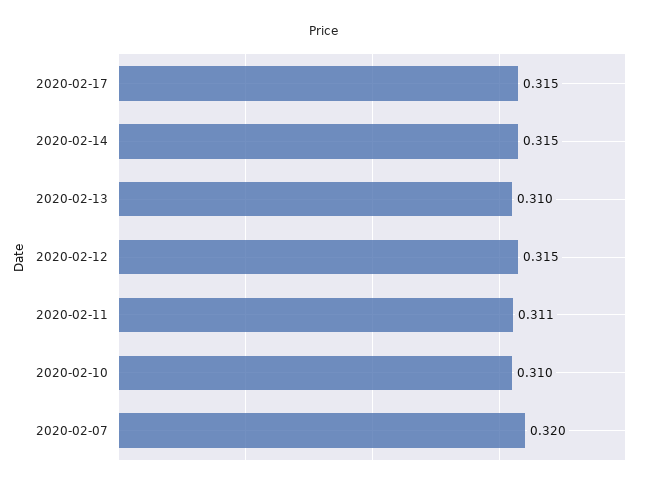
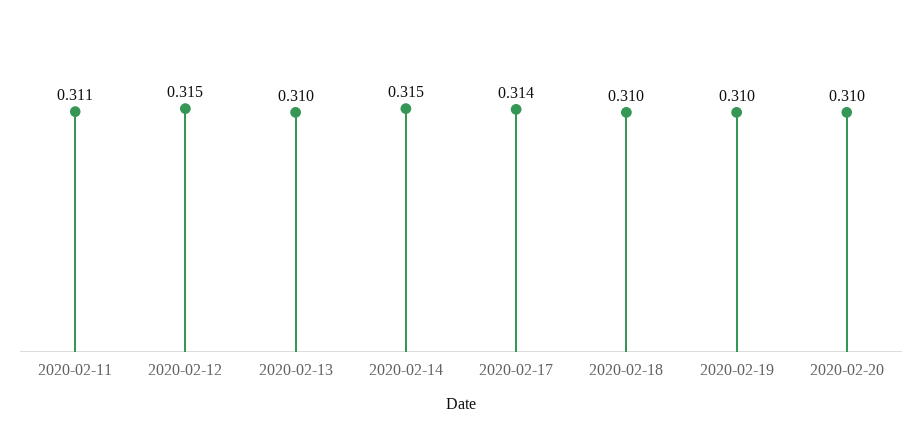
2020-02-17: 0.315 -> 0.314
2020-02-10: 0.31 -> none
2020-02-07: 0.32 -> none
2020-02-18: none -> 0.31
2020-02-19: none -> 0.31
2020-02-20: none -> 0.31

